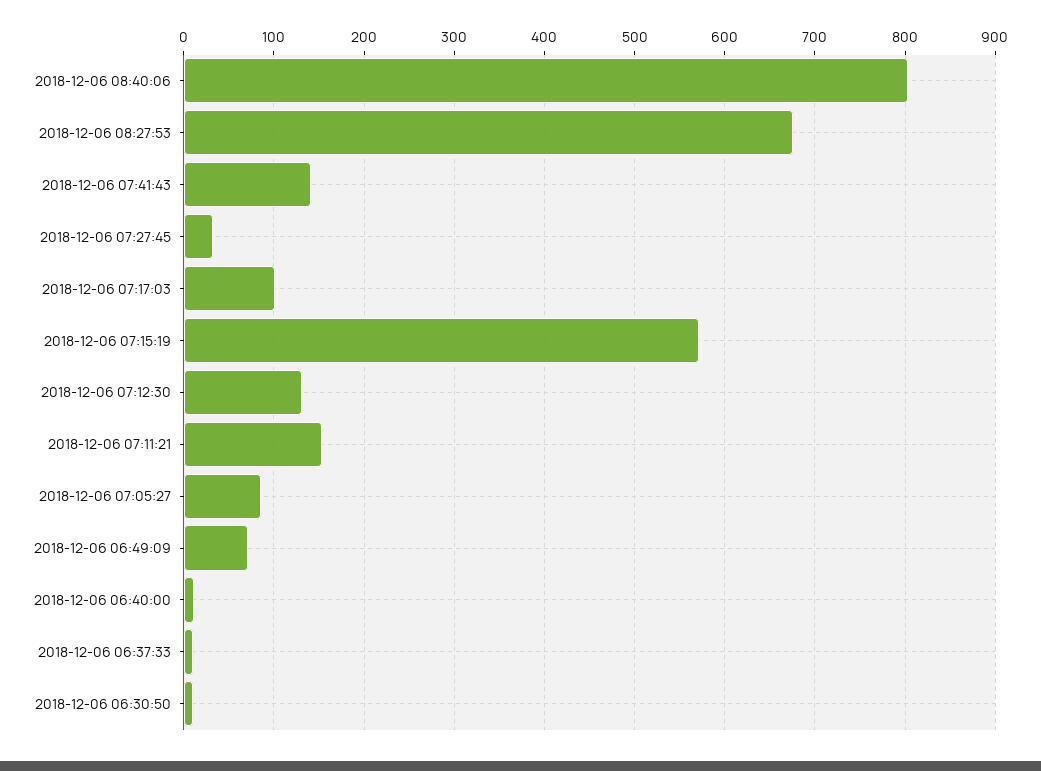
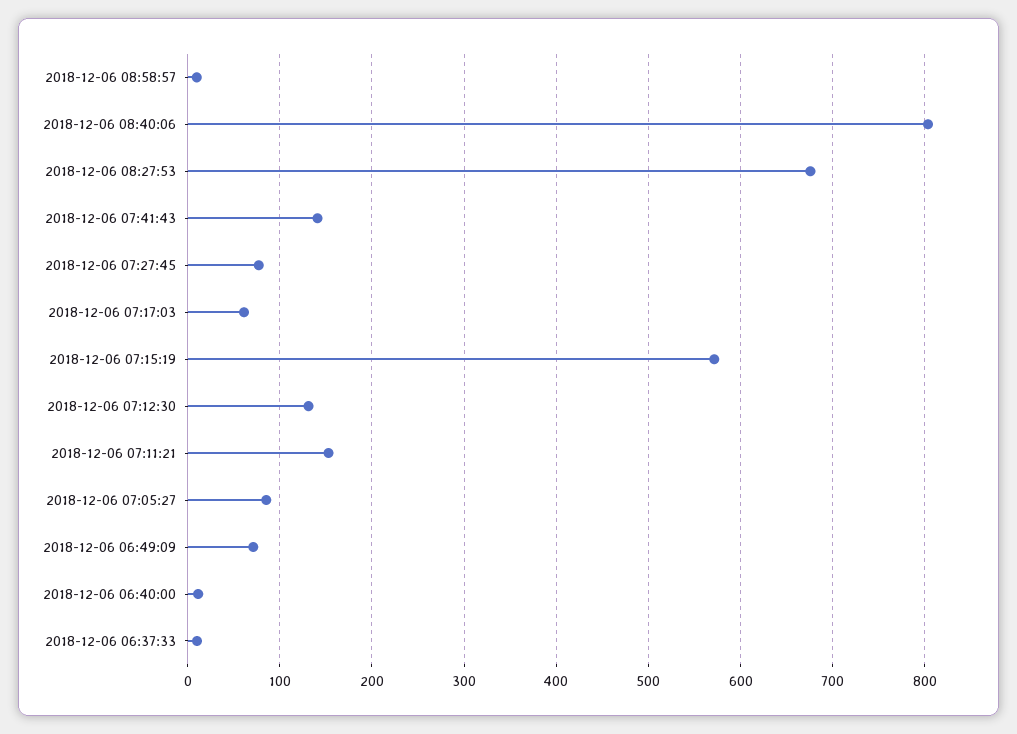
2018-12-06 07:27:45: 30 -> 80
2018-12-06 07:17:03: 100 -> 60
2018-12-06 06:30:50: 10 -> none
2018-12-06 08:58:57: none -> 10

